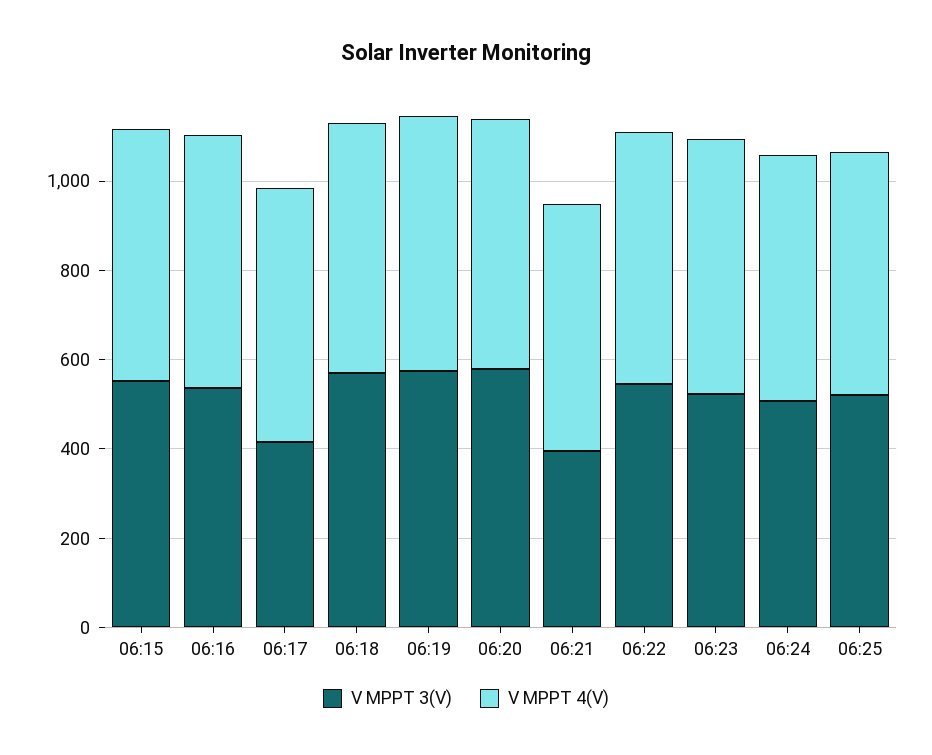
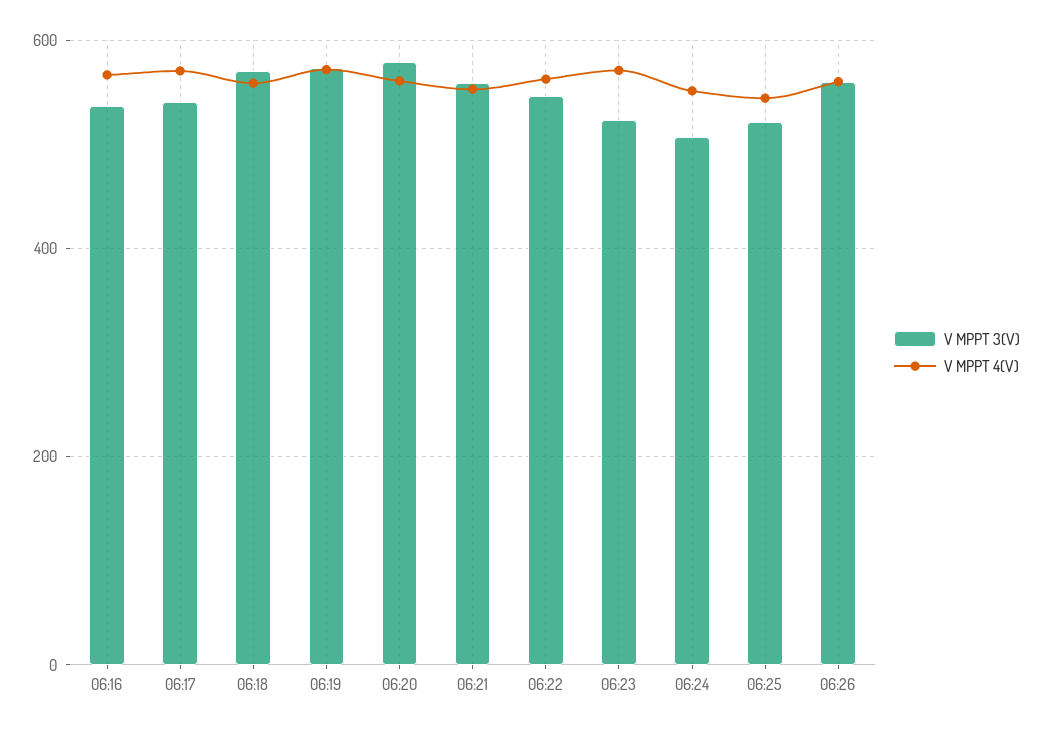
V MPPT 3(V), 06:15: 550 -> none
V MPPT 4(V), 06:15: 550 -> none
V MPPT 3(V), 06:17: 400 -> 540
V MPPT 3(V), 06:21: 400 -> 560
V MPPT 3(V), 06:26: none -> 560
V MPPT 4(V), 06:26: none -> 560

